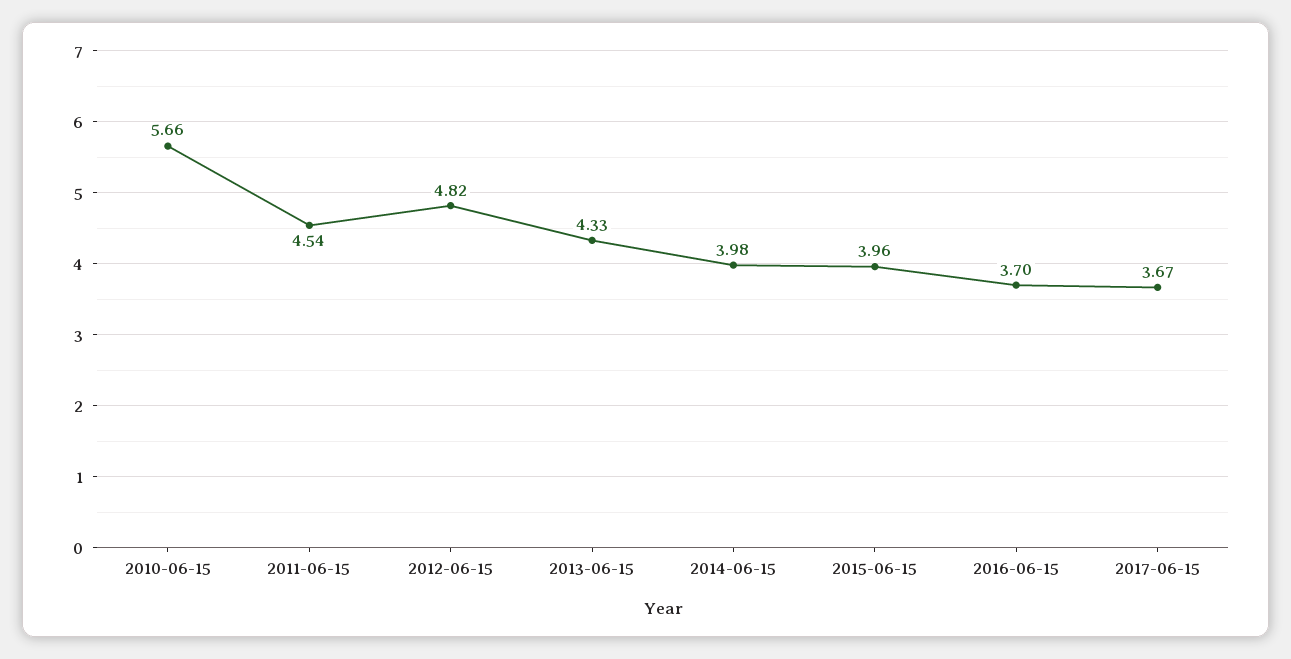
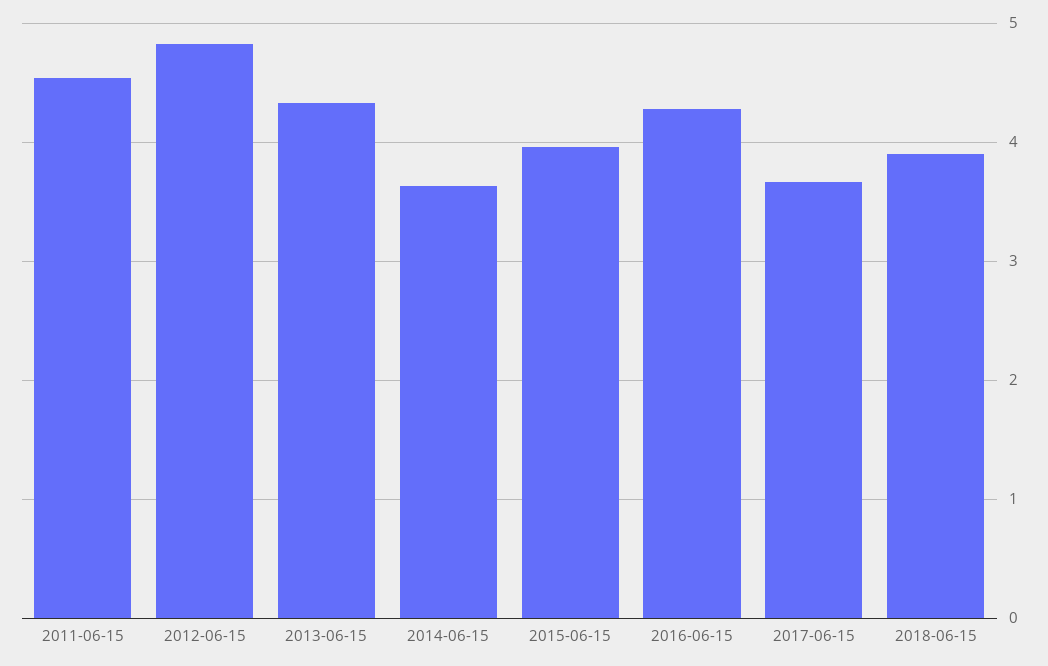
2010-06-15: 5.66 -> none
2014-06-15: 3.98 -> 3.6
2016-06-15: 3.7 -> 4.3
2018-06-15: none -> 3.9

